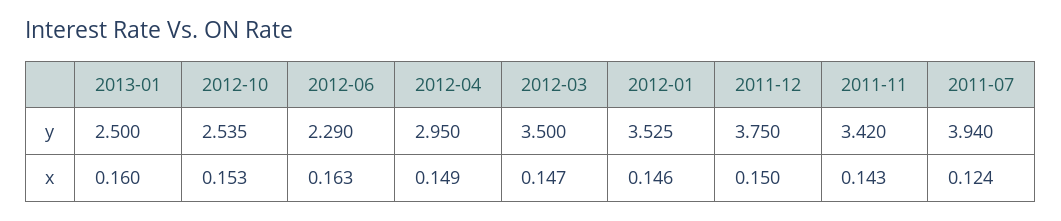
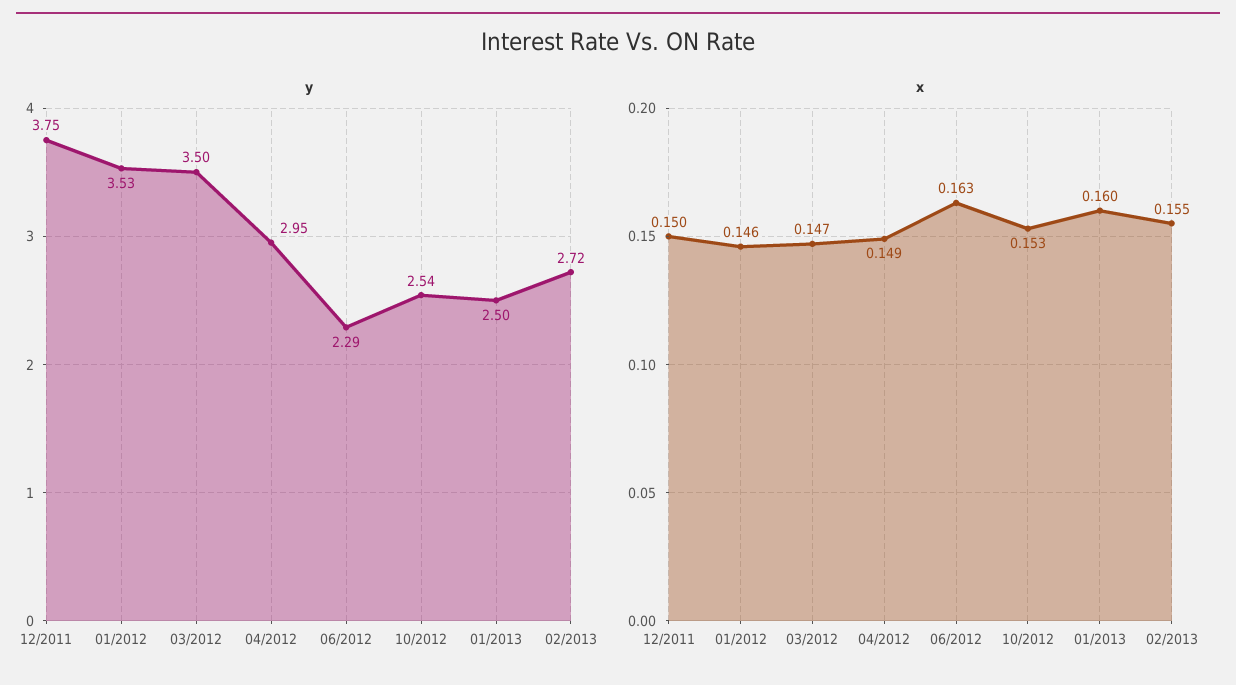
y, 2011-11: 3.42 -> none
y, 2011-07: 3.94 -> none
x, 2011-11: 0.143 -> none
x, 2011-07: 0.124 -> none
y, 02/2013: none -> 2.72
x, 02/2013: none -> 0.155

